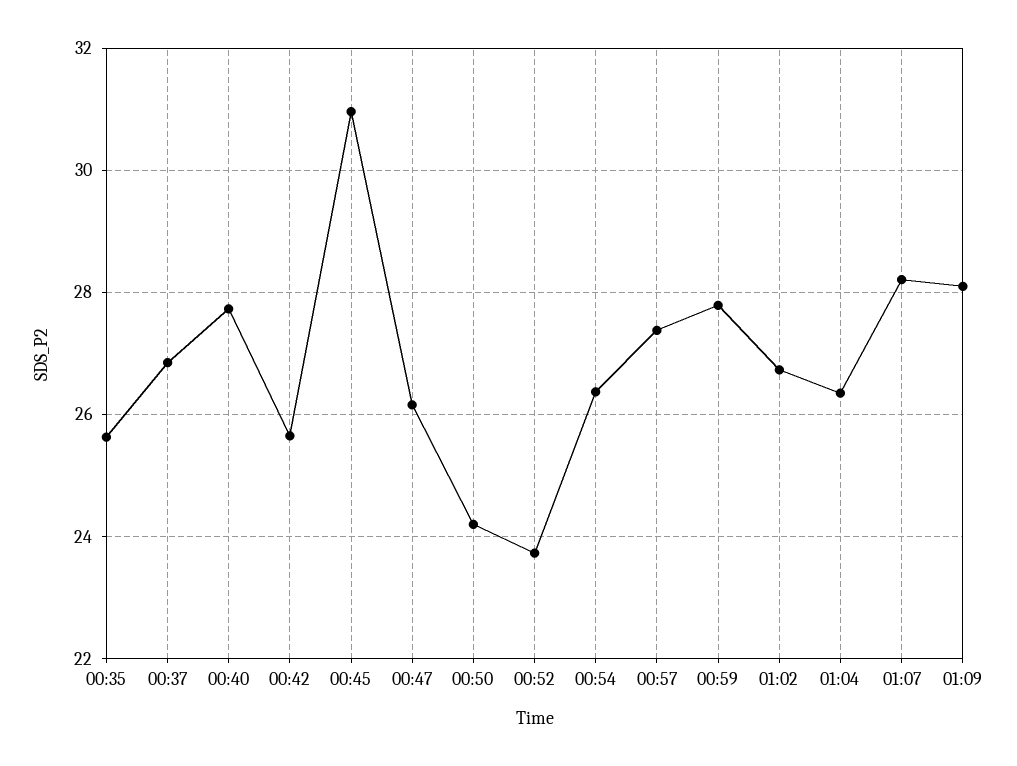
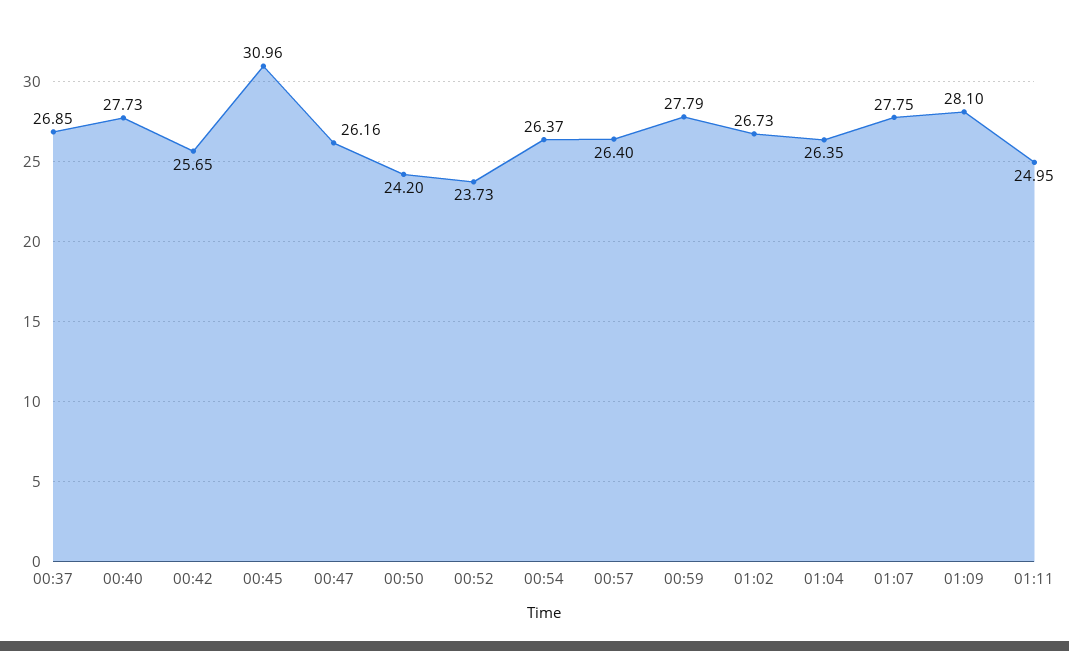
00:35: 25.6 -> none
00:57: 27.4 -> 26.4
01:07: 28.2 -> 27.75
01:11: none -> 24.95

